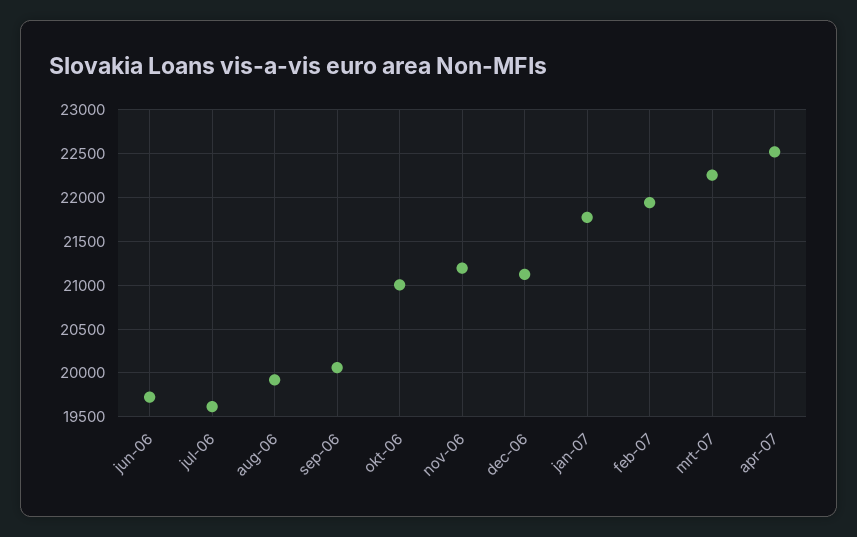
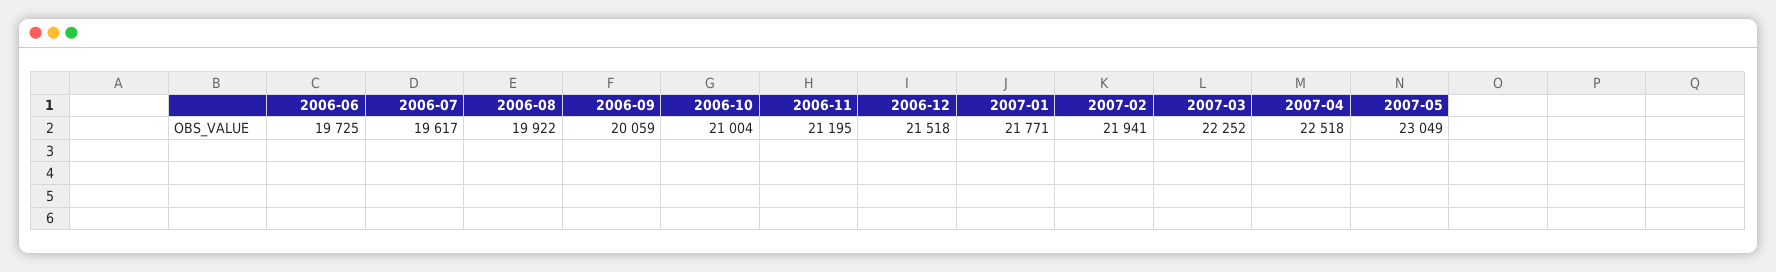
dec-06: 21100 -> 21518
2007-05: none -> 23049

